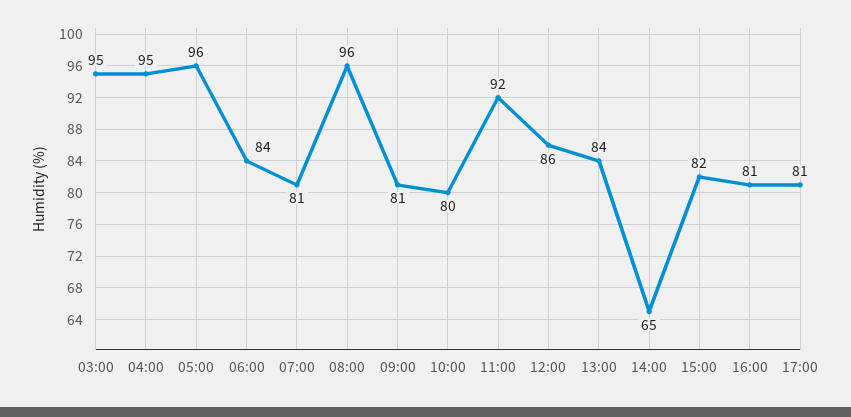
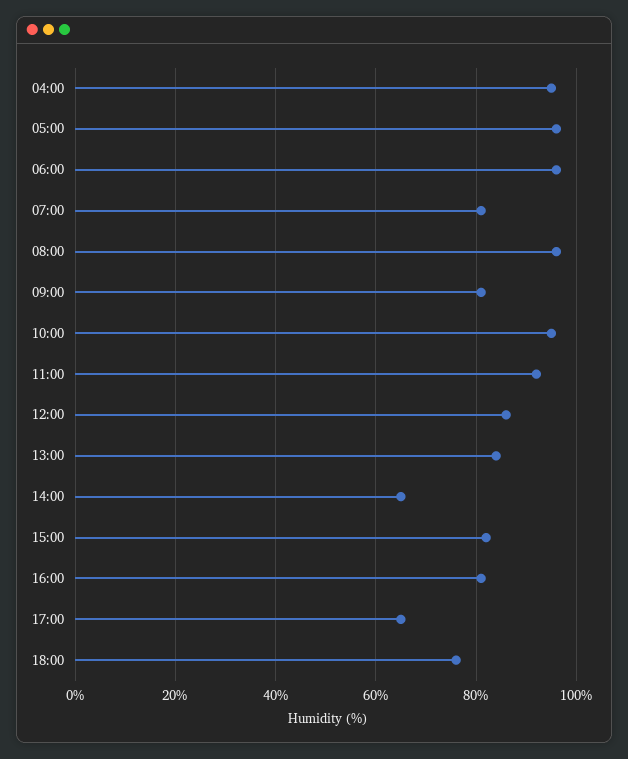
03:00: 95 -> none
06:00: 84 -> 95
10:00: 80 -> 95
17:00: 81 -> 65
18:00: none -> 75

